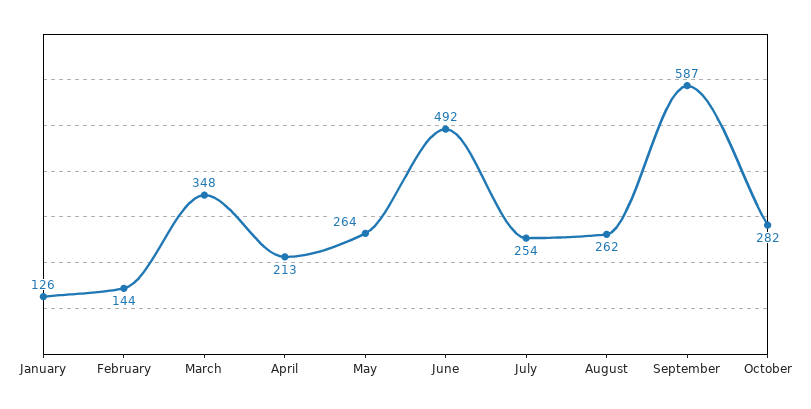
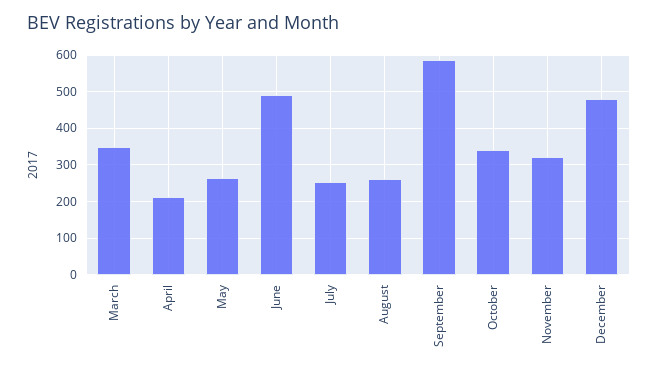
January: 126 -> none
February: 144 -> none
October: 282 -> 340
November: none -> 320
December: none -> 480

